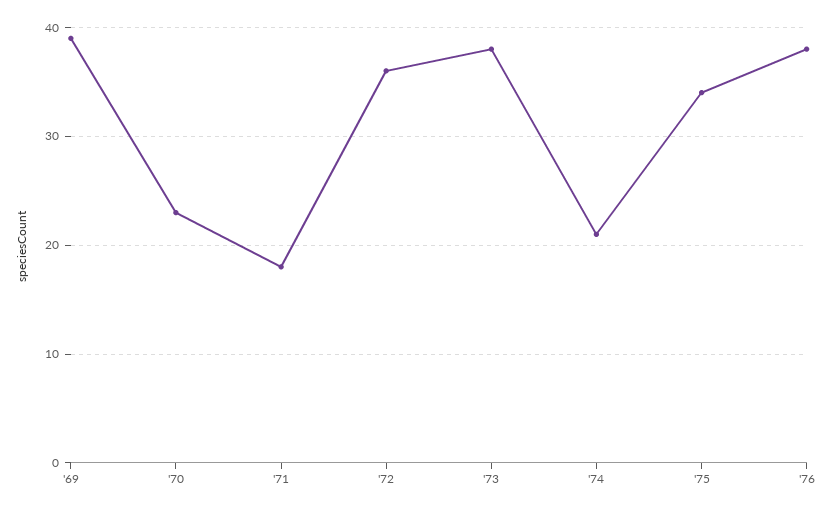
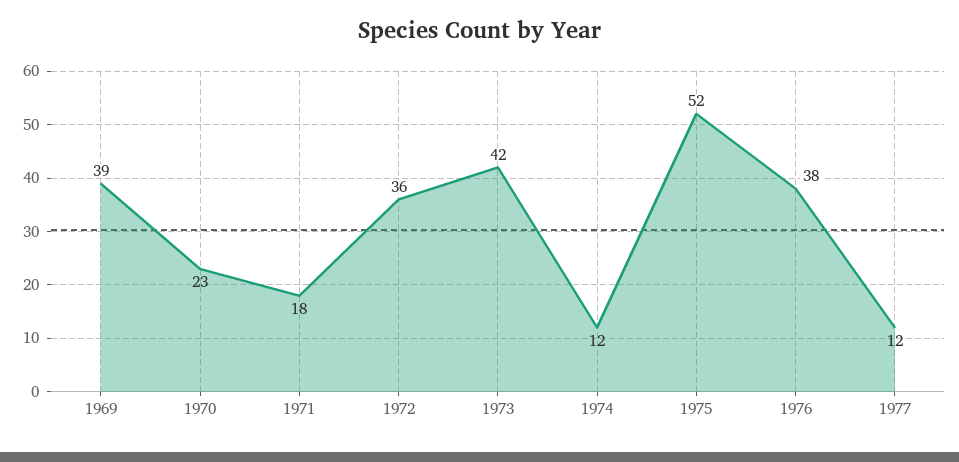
'73: 38 -> 42
'74: 21 -> 12
'75: 34 -> 52
1977: none -> 12

